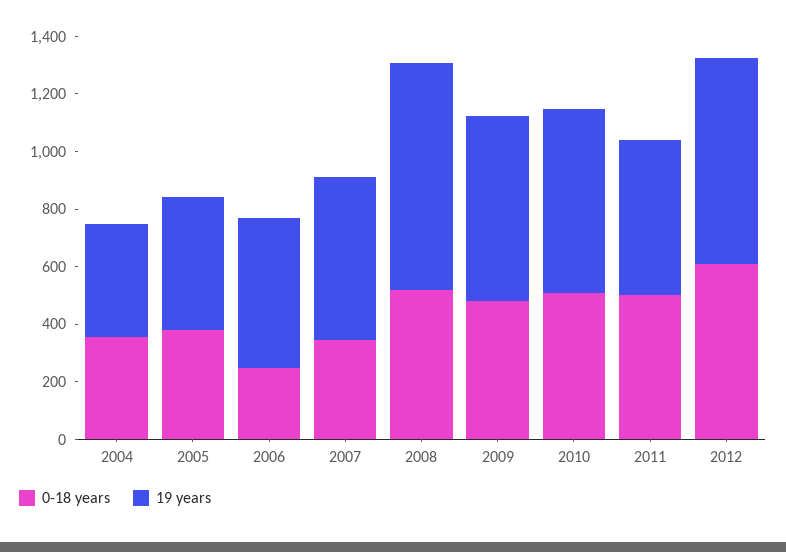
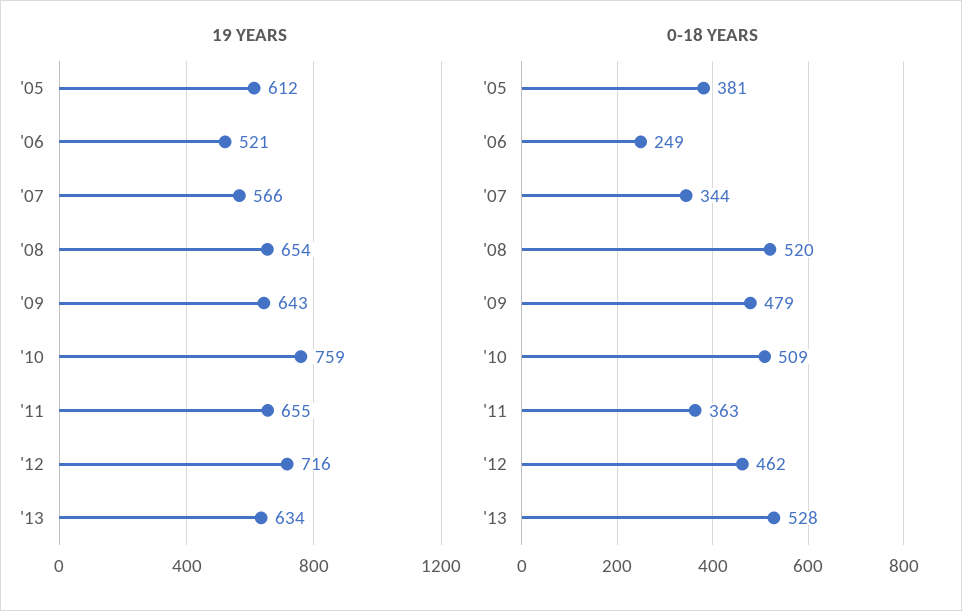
0-18 years, 2004: 350 -> none
19 years, 2004: 400 -> none
19 years, 2005: 450 -> 612
19 years, 2008: 800 -> 654
19 years, 2010: 650 -> 759
0-18 years, 2011: 500 -> 363
19 years, 2011: 550 -> 655
0-18 years, 2012: 600 -> 462
19 years, '13: none -> 634
0-18 years, '13: none -> 528

